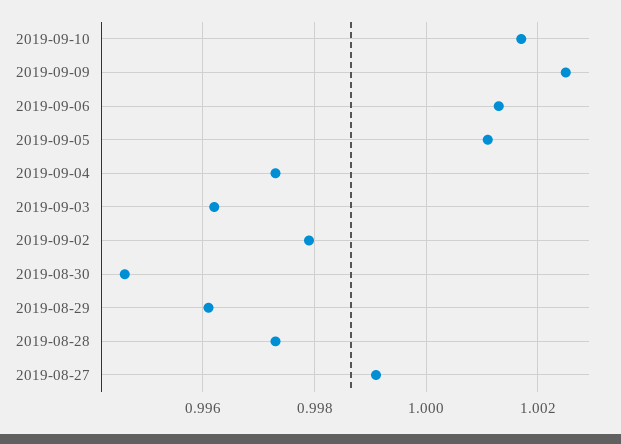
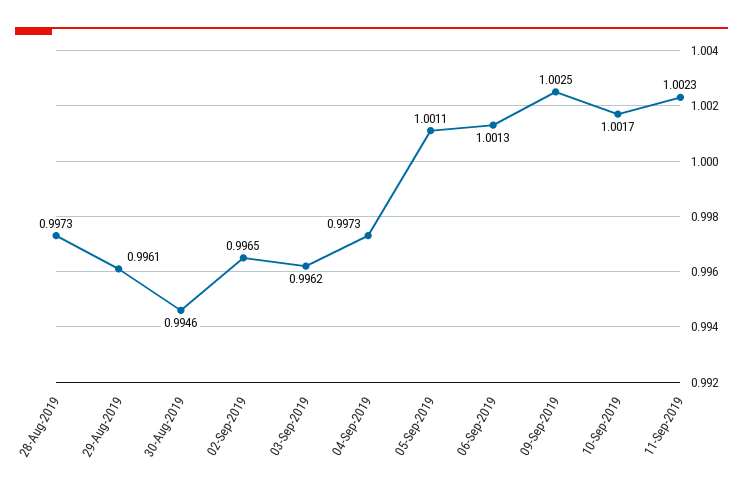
2019-09-02: 0.998 -> 0.9965
2019-08-27: 0.999 -> none
11-Sep-2019: none -> 1.0023

